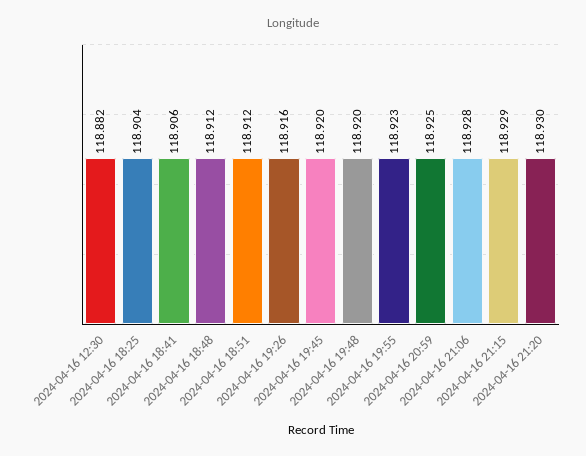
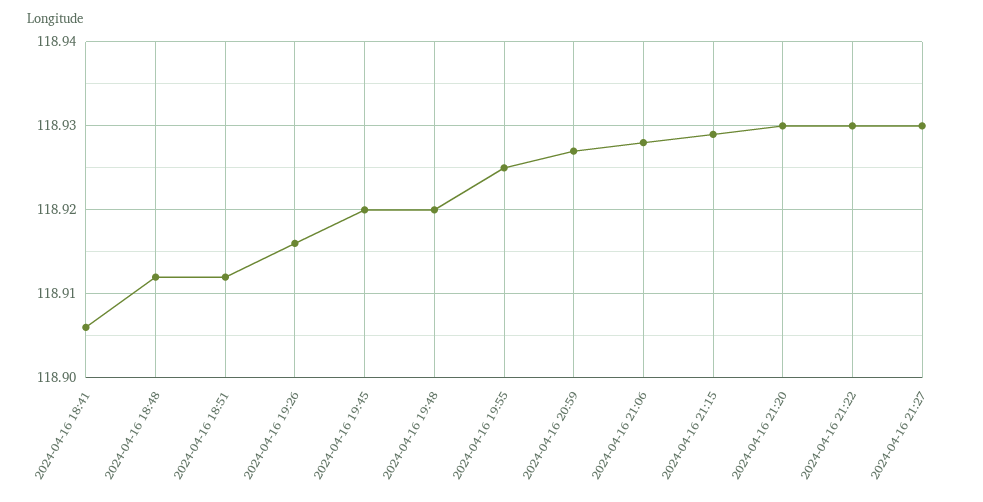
2024-04-16 12:30: 118.882 -> none
2024-04-16 18:25: 118.904 -> none
2024-04-16 19:55: 118.923 -> 118.925
2024-04-16 20:59: 118.925 -> 118.927
2024-04-16 21:22: none -> 118.93
2024-04-16 21:27: none -> 118.93

